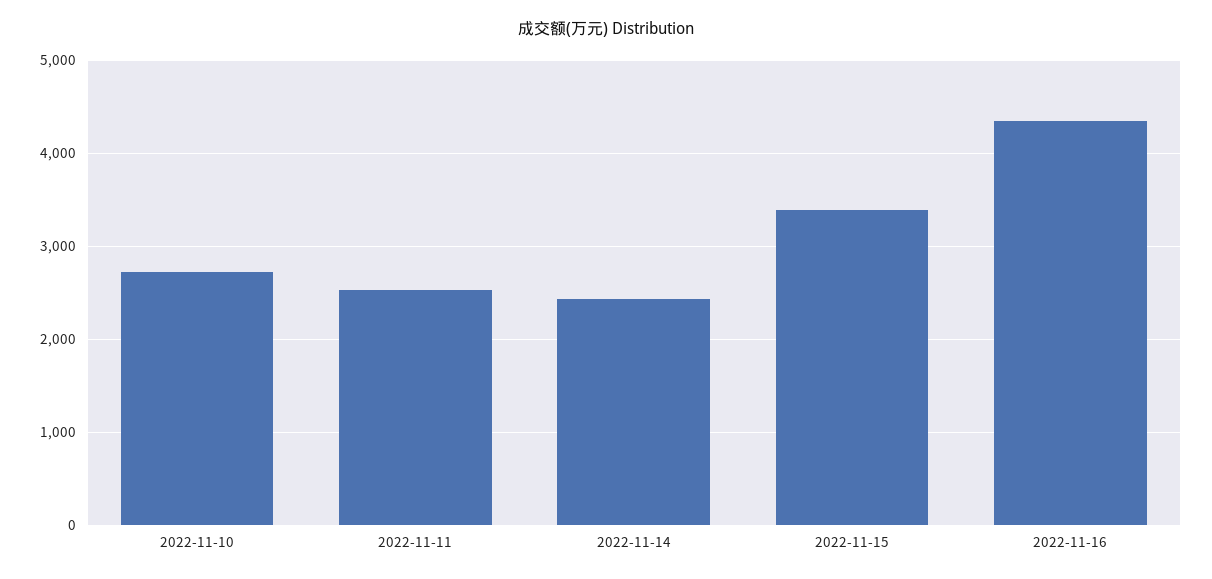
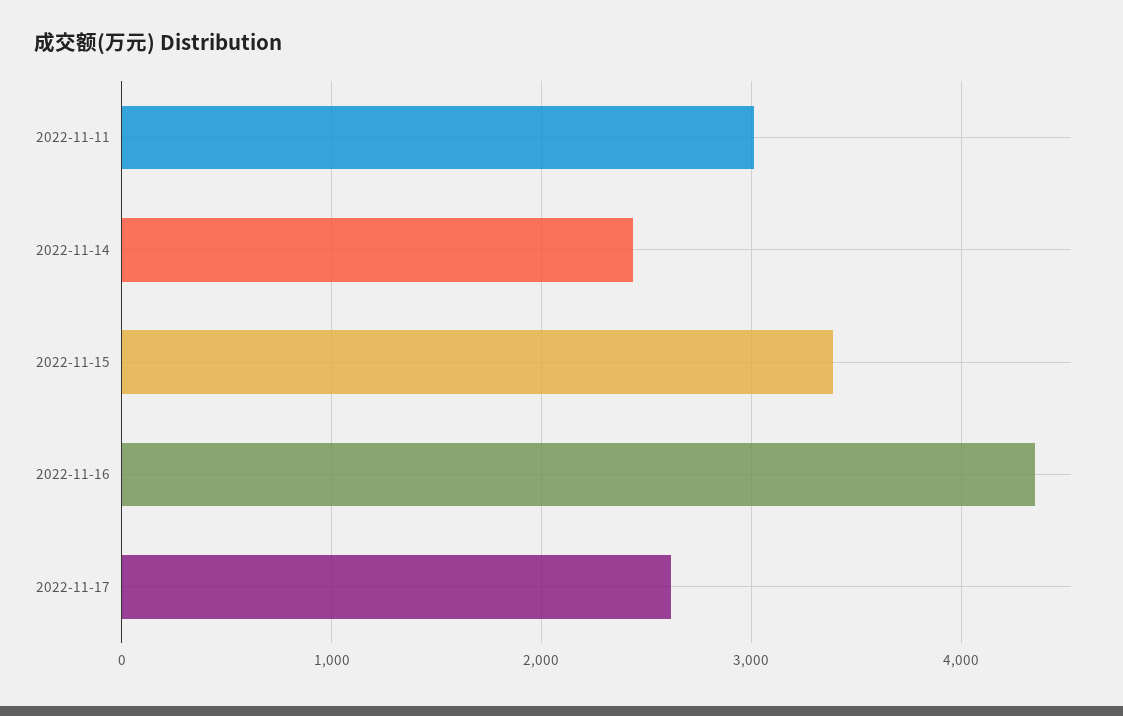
2022-11-10: 2700 -> none
2022-11-11: 2500 -> 3000
2022-11-17: none -> 2600

